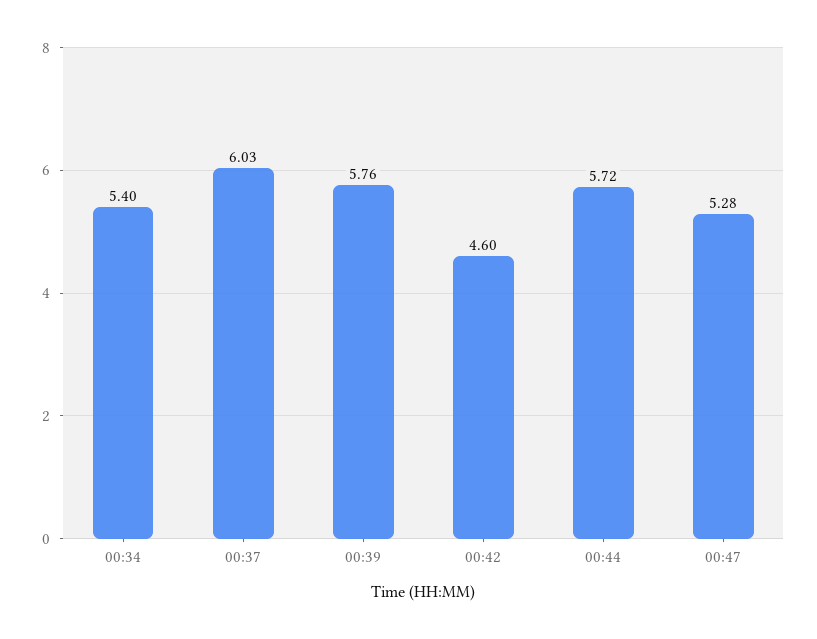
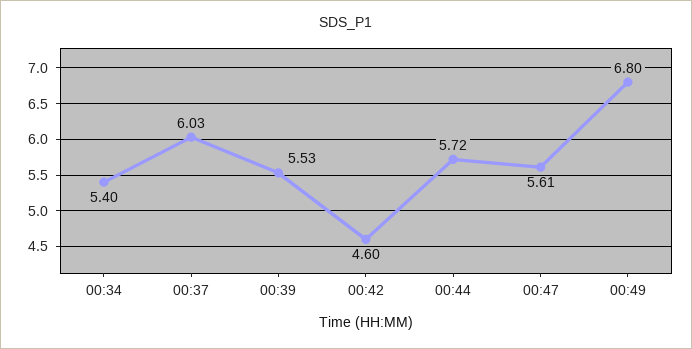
00:39: 5.76 -> 5.53
00:47: 5.28 -> 5.61
00:49: none -> 6.8

